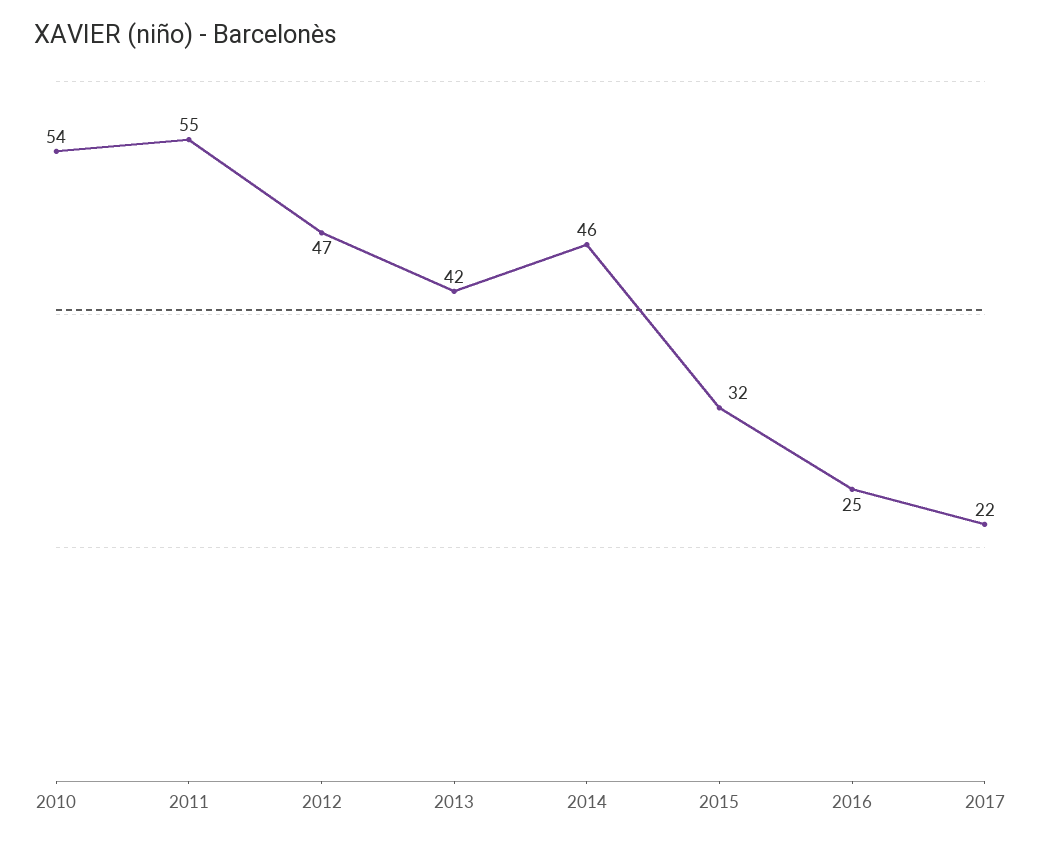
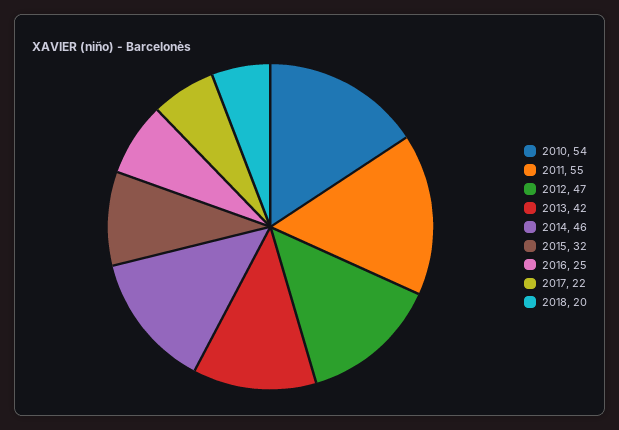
2018: none -> 20

